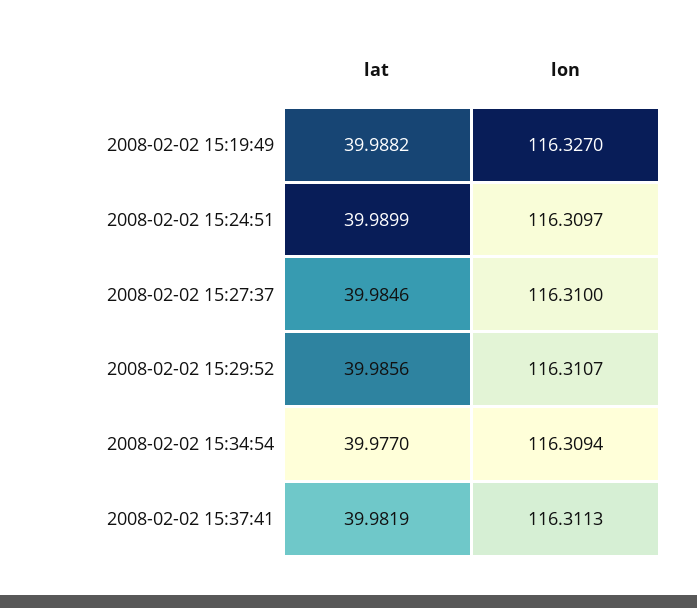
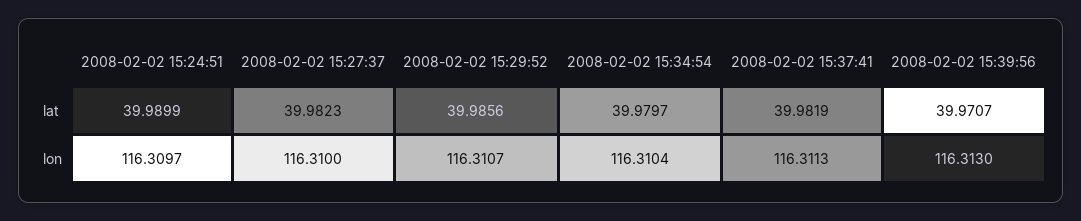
lat, 2008-02-02 15:19:49: 39.9882 -> none
lon, 2008-02-02 15:19:49: 116.327 -> none
lat, 2008-02-02 15:27:37: 39.9846 -> 39.9823
lat, 2008-02-02 15:34:54: 39.977 -> 39.9797
lon, 2008-02-02 15:34:54: 116.3094 -> 116.3104
lat, 2008-02-02 15:39:56: none -> 39.9707
lon, 2008-02-02 15:39:56: none -> 116.313

